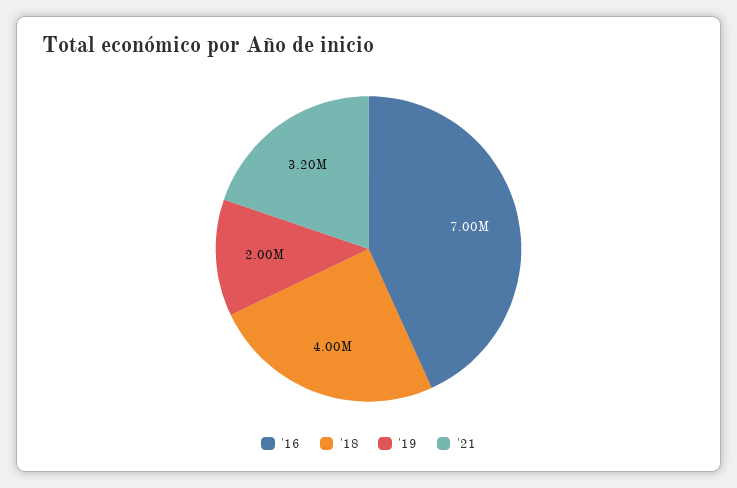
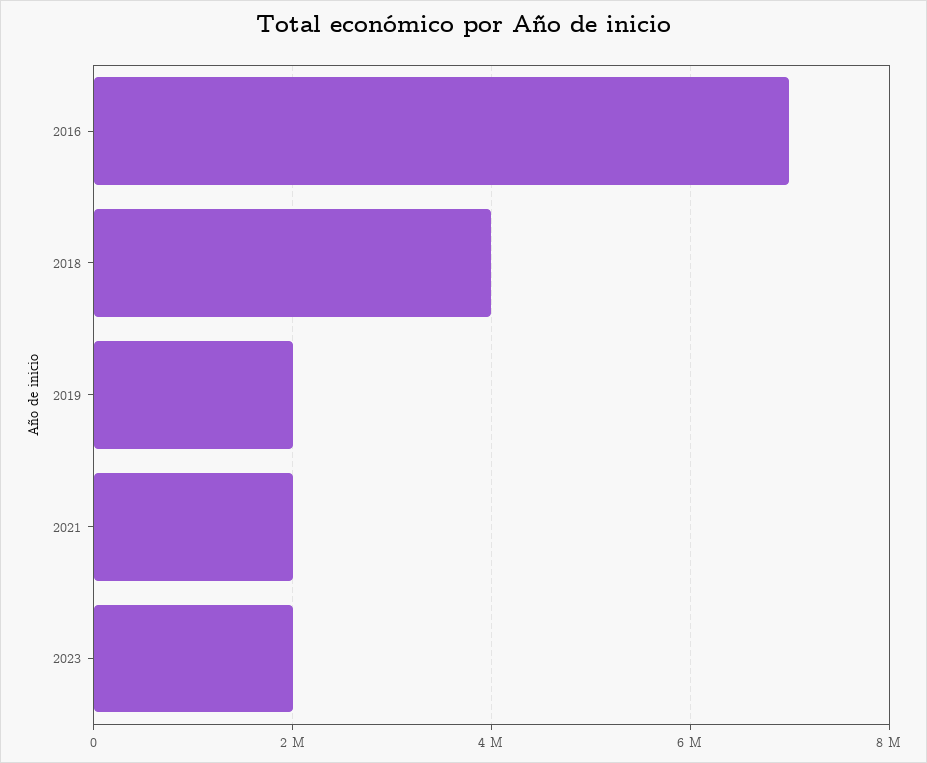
'21: 3200000 -> 2000000
2023: none -> 2000000

